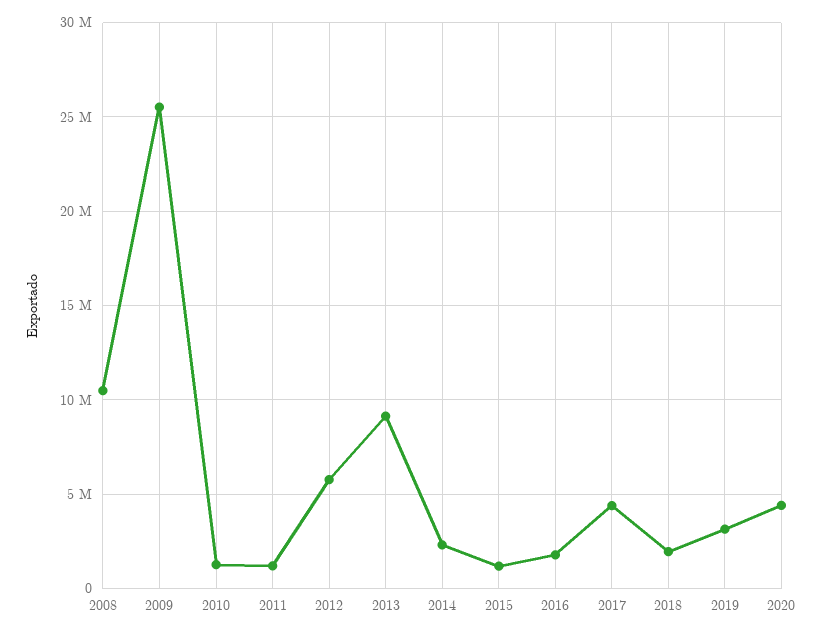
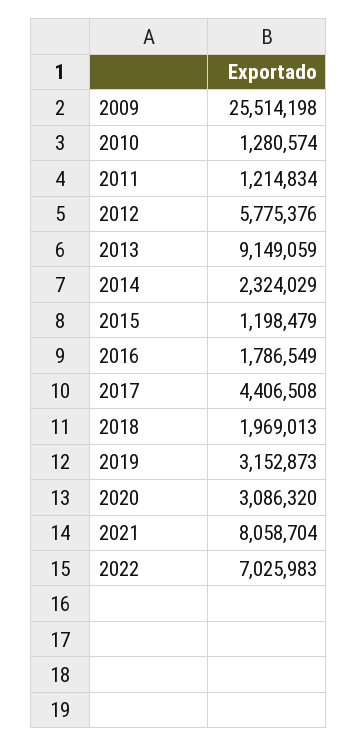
2008: 10500000 -> none
2020: 4500000 -> 3086320
2021: none -> 8058704
2022: none -> 7025983

